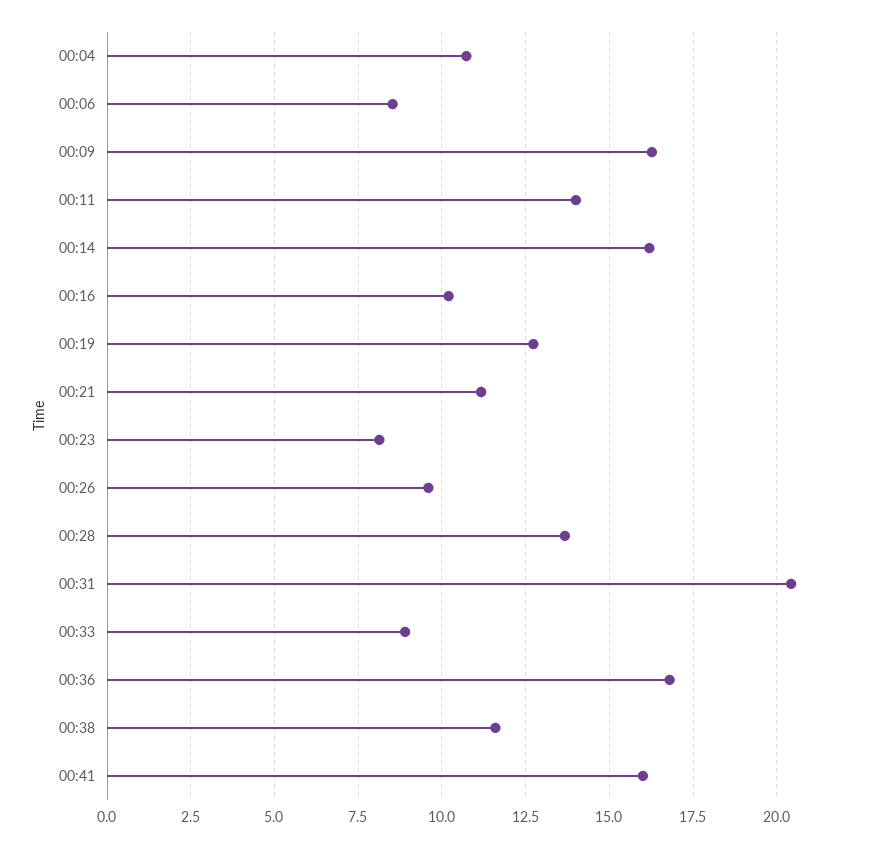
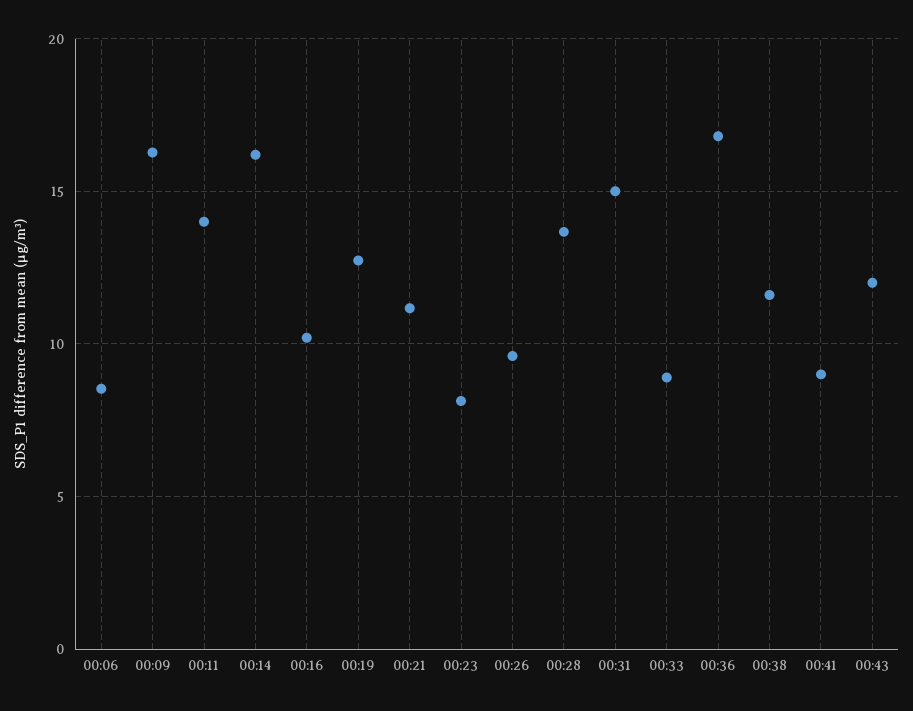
00:04: 10.75 -> none
00:31: 20.5 -> 15
00:41: 16 -> 9
00:43: none -> 12

